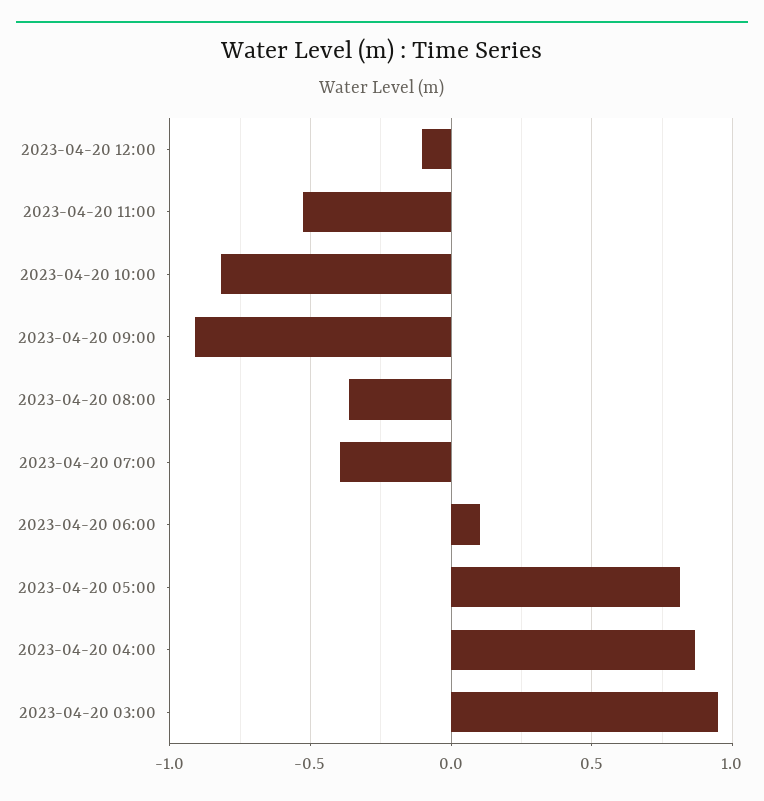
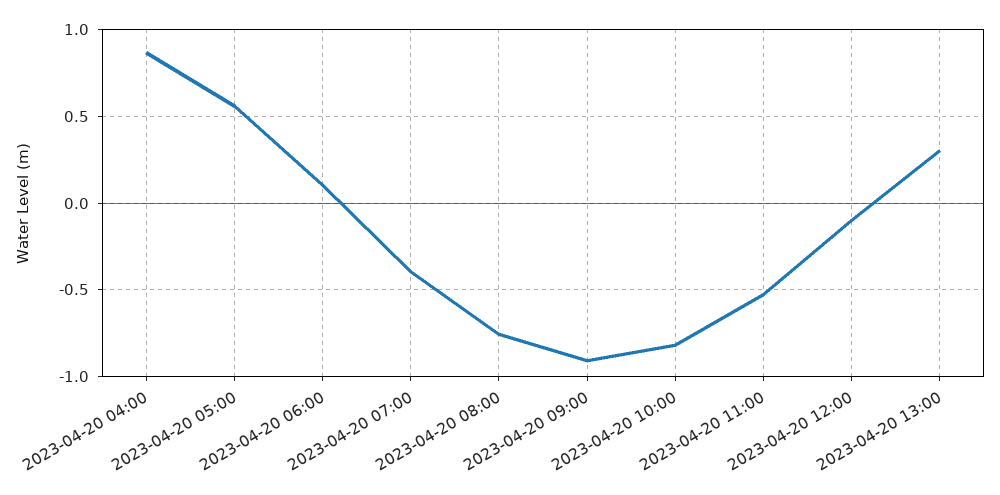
2023-04-20 08:00: -0.35 -> -0.75
2023-04-20 05:00: 0.8 -> 0.55
2023-04-20 03:00: 0.95 -> none
2023-04-20 13:00: none -> 0.3

